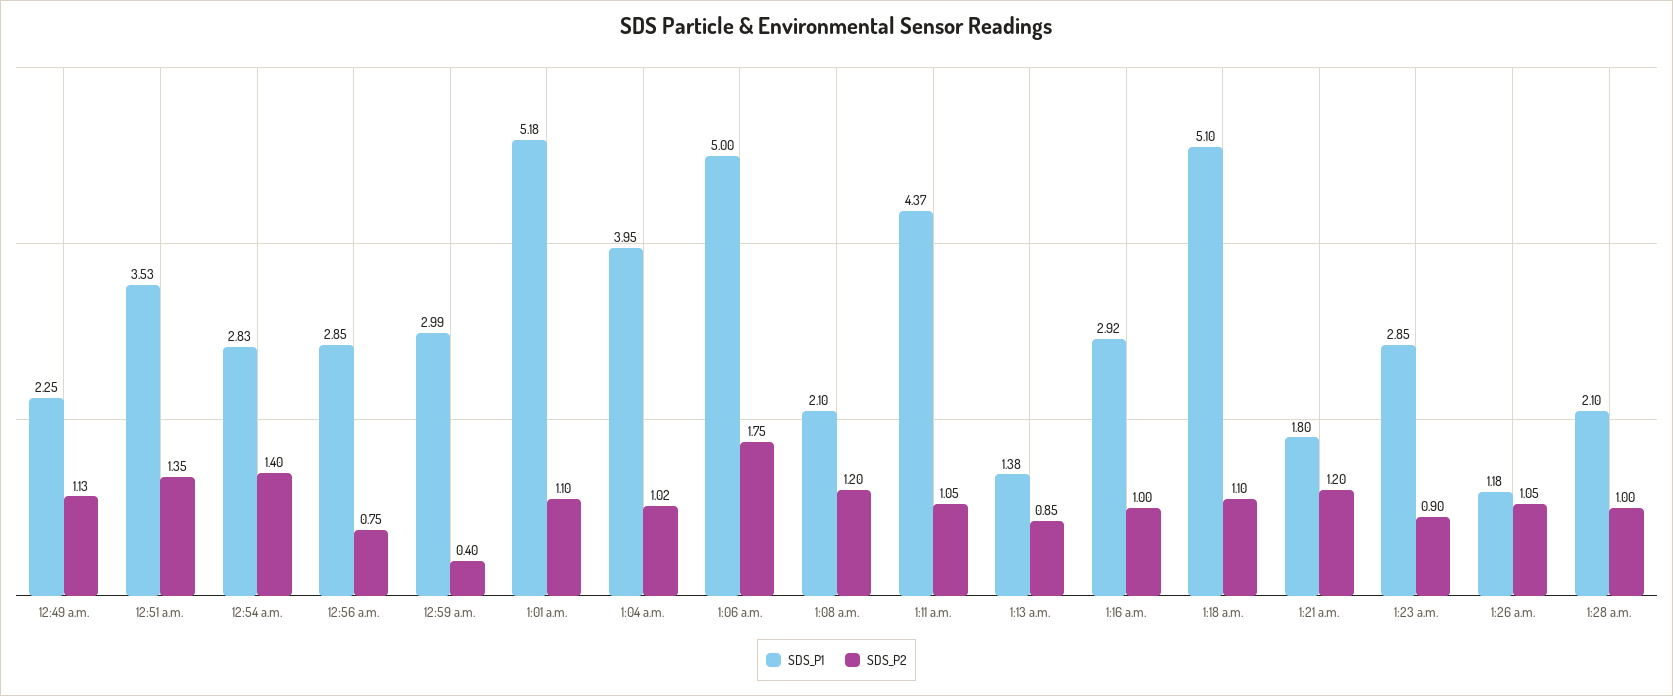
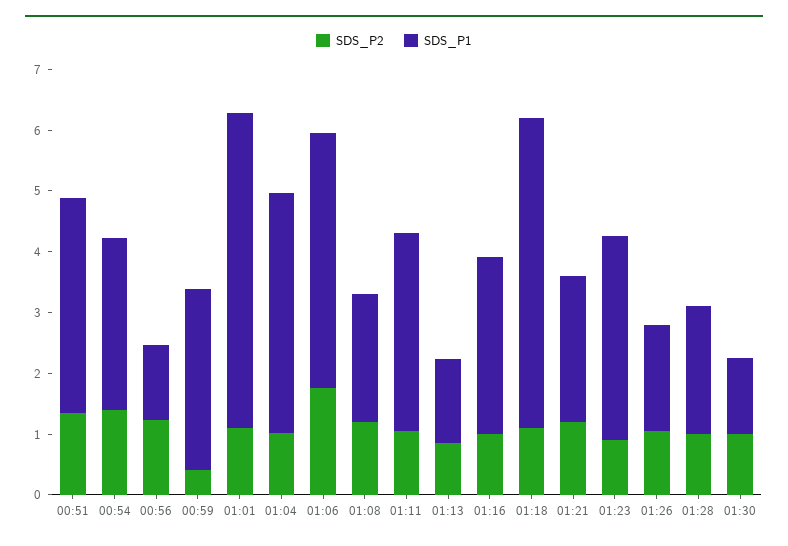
SDS_P1, 12:49 a.m.: 2.25 -> none
SDS_P2, 12:49 a.m.: 1.13 -> none
SDS_P1, 12:56 a.m.: 2.85 -> 1.2
SDS_P2, 12:56 a.m.: 0.75 -> 1.2
SDS_P1, 1:06 a.m.: 5 -> 4.2
SDS_P1, 1:11 a.m.: 4.37 -> 3.2
SDS_P1, 1:21 a.m.: 1.8 -> 2.4
SDS_P1, 1:23 a.m.: 2.85 -> 3.4
SDS_P1, 1:26 a.m.: 1.18 -> 1.8
SDS_P2, 01:30: none -> 1
SDS_P1, 01:30: none -> 1.2

